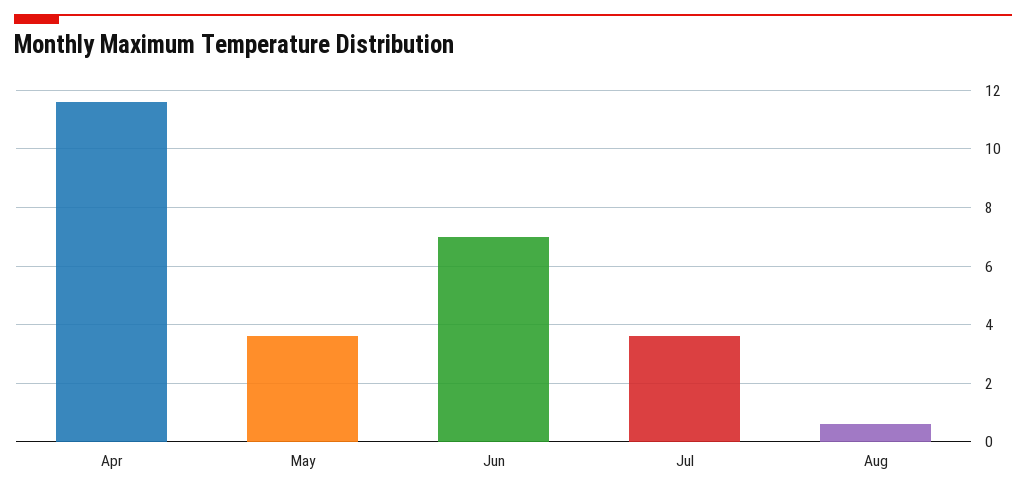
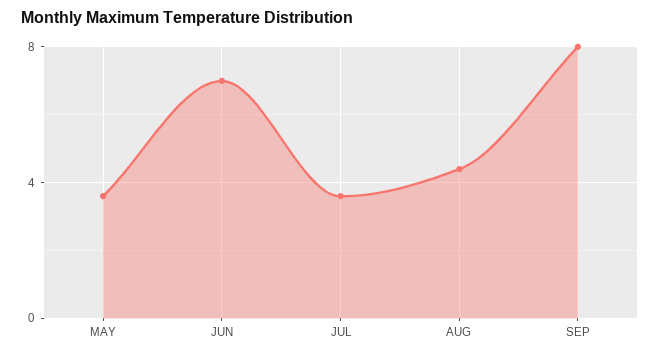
Apr: 11.5 -> none
Aug: 0.5 -> 4.5
SEP: none -> 8

